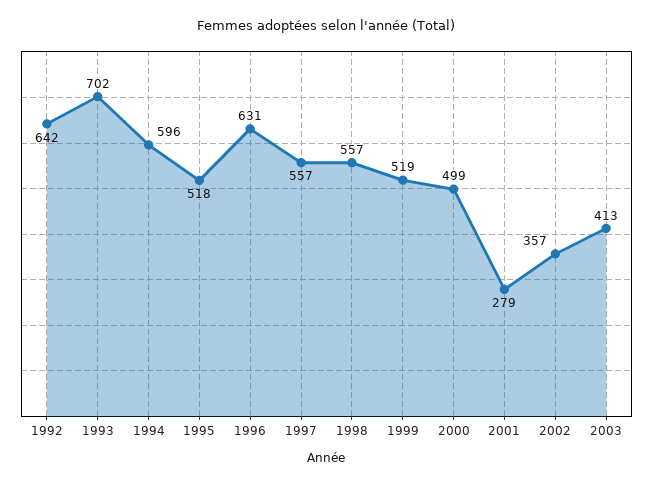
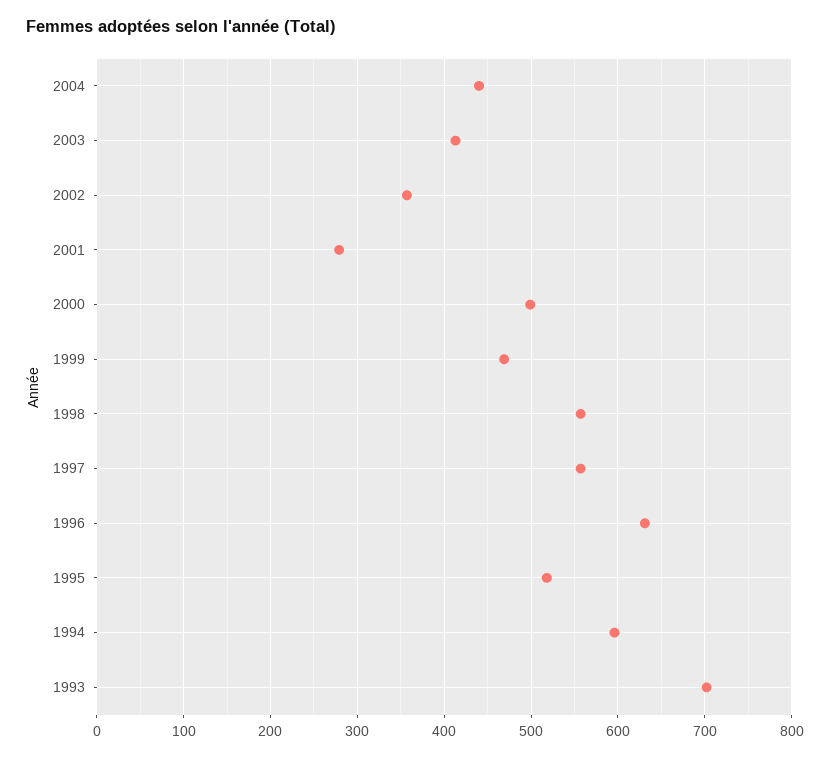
1992: 642 -> none
1999: 519 -> 470
2004: none -> 440

